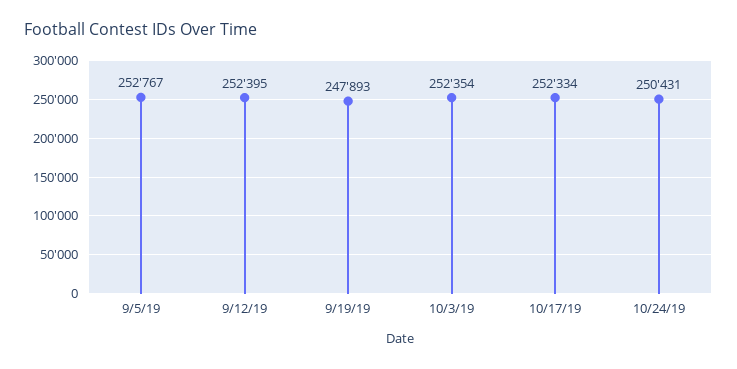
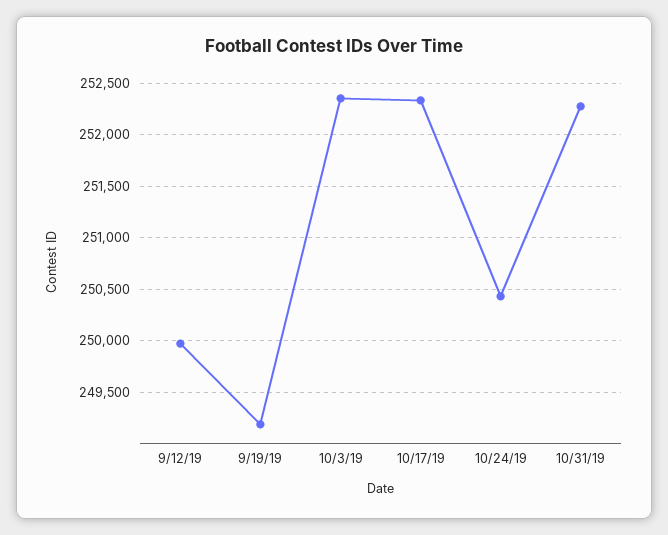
9/5/19: 252767 -> none
9/12/19: 252395 -> 250000
9/19/19: 247893 -> 249200
10/31/19: none -> 252300

